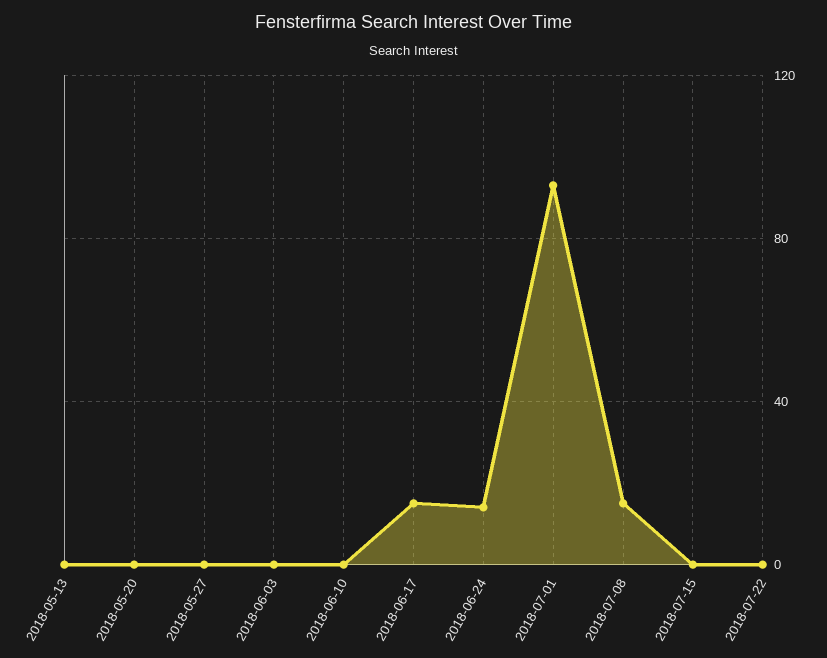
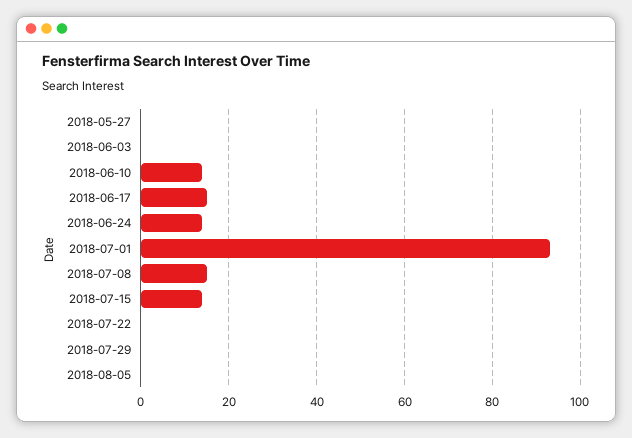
2018-05-13: 0 -> none
2018-05-20: 0 -> none
2018-06-10: 0 -> 15
2018-07-15: 0 -> 15
2018-07-29: none -> 0
2018-08-05: none -> 0

